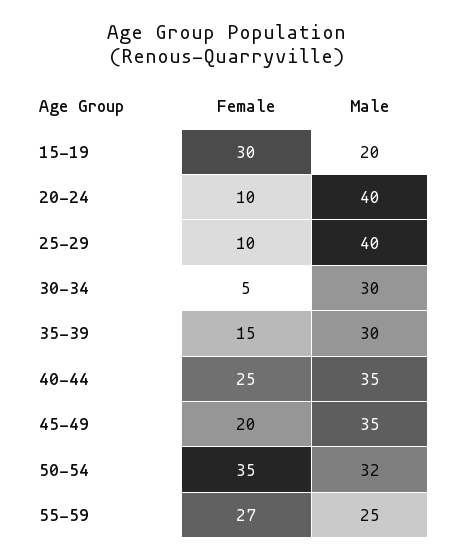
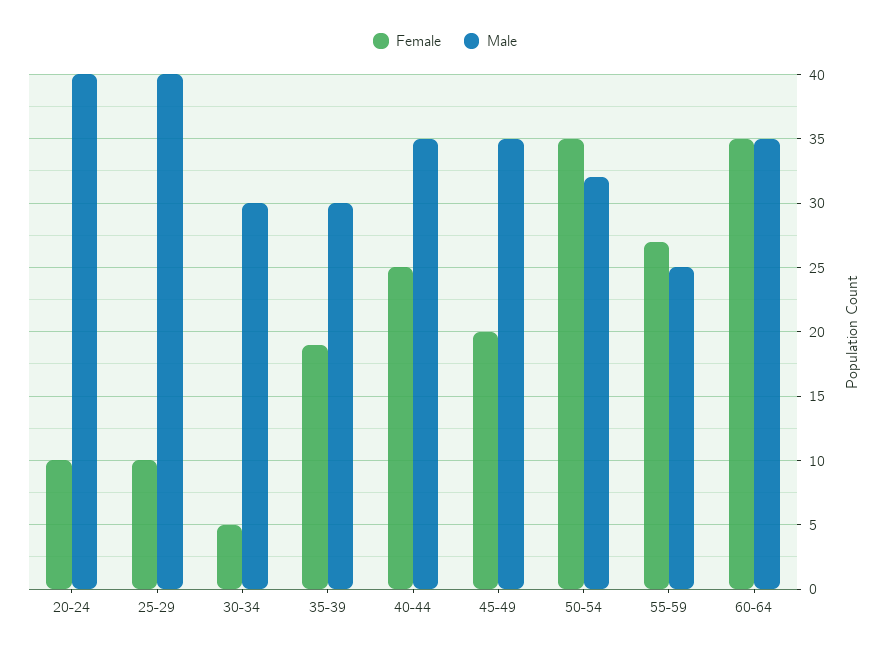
Female, 15-19: 30 -> none
Male, 15-19: 20 -> none
Female, 35-39: 15 -> 19
Female, 60-64: none -> 35
Male, 60-64: none -> 35

